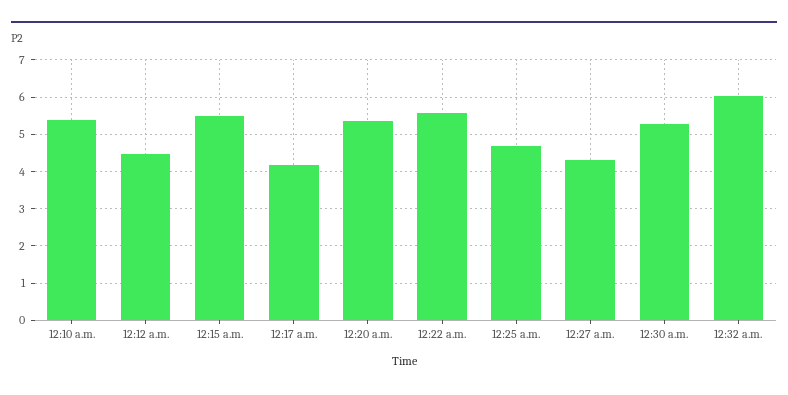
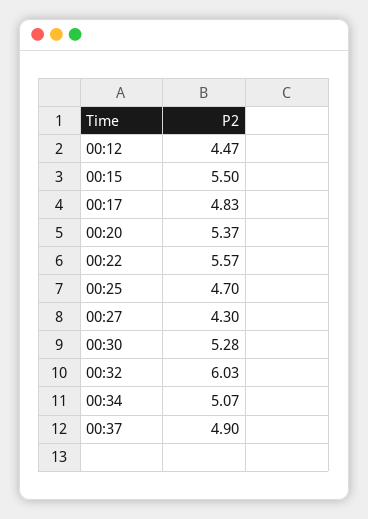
12:10 a.m.: 5.4 -> none
12:17 a.m.: 4.2 -> 4.83
00:34: none -> 5.07
00:37: none -> 4.9

